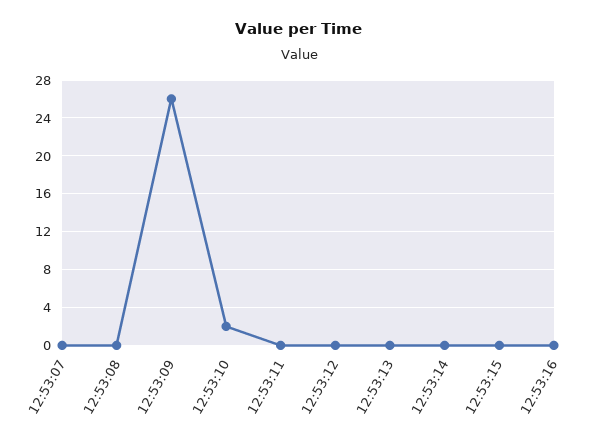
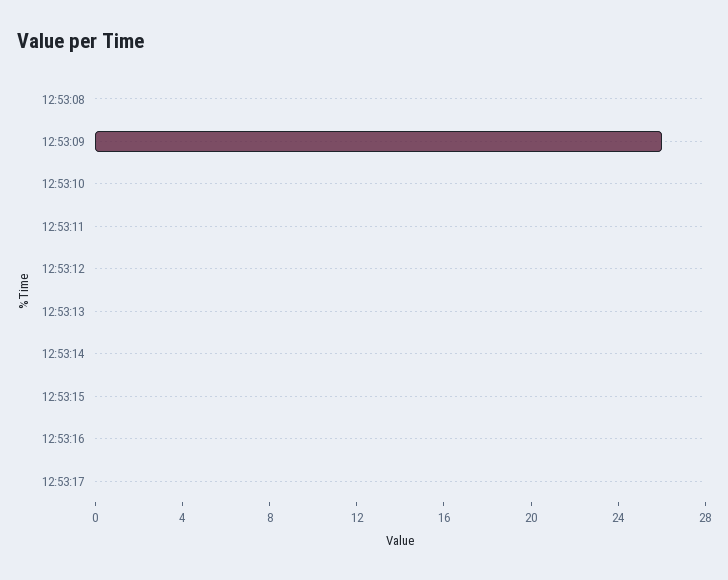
12:53:07: 0 -> none
12:53:10: 2 -> 0
12:53:17: none -> 0

